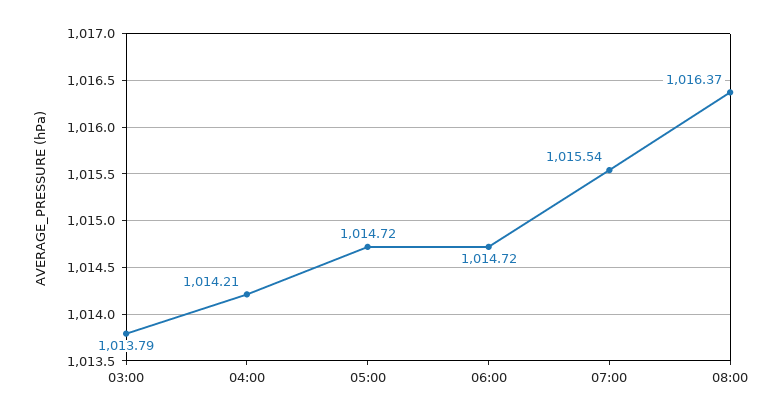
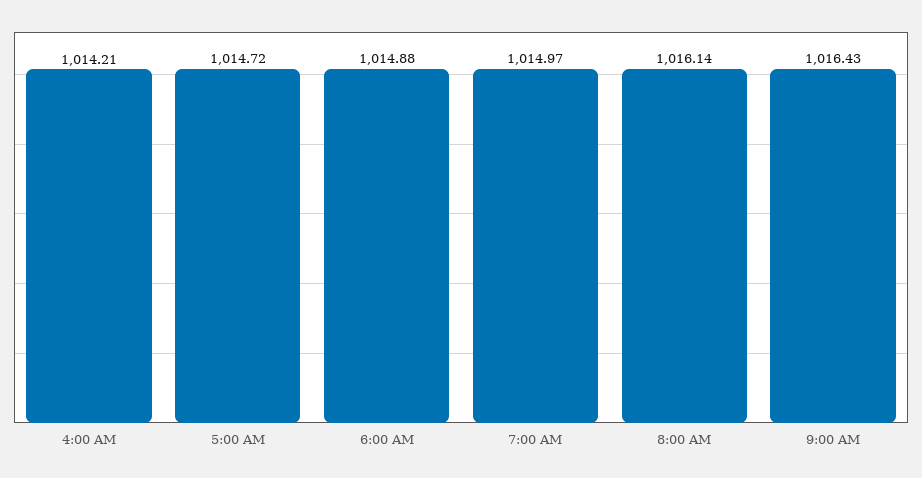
03:00: 1013.79 -> none
06:00: 1014.72 -> 1014.88
07:00: 1015.54 -> 1014.97
08:00: 1016.37 -> 1016.14
9:00 AM: none -> 1016.43

